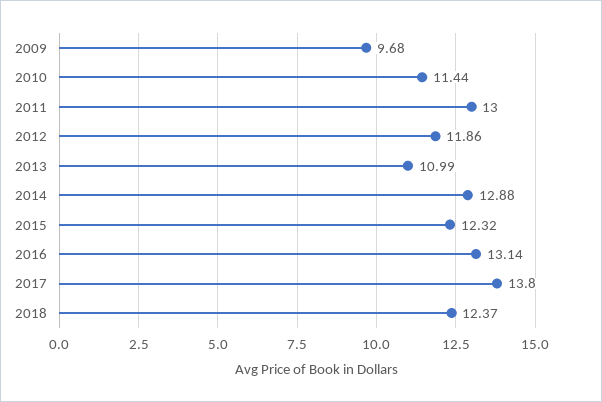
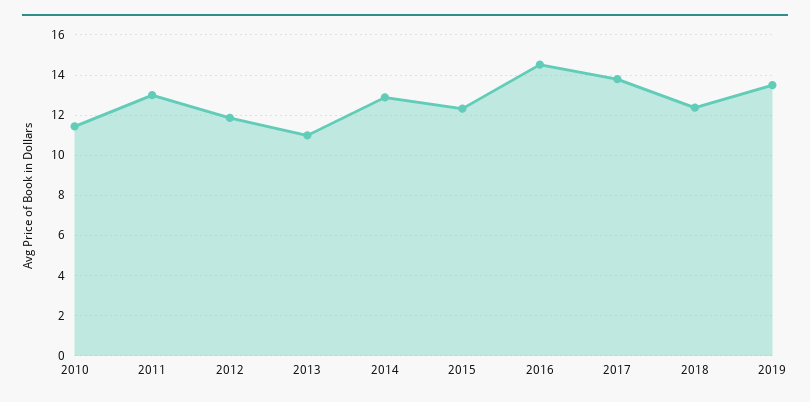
2009: 9.68 -> none
2016: 13.14 -> 14.5
2019: none -> 13.5

